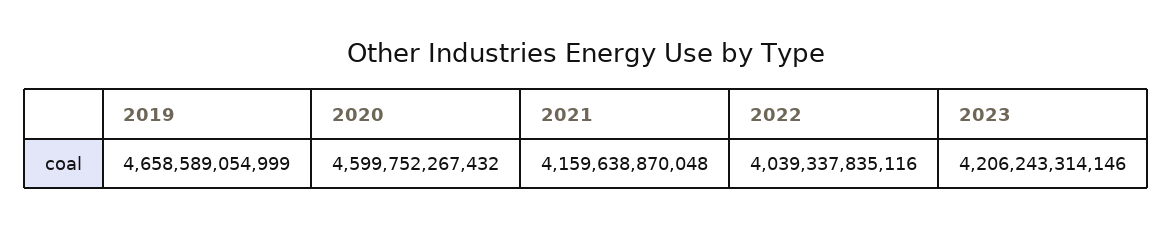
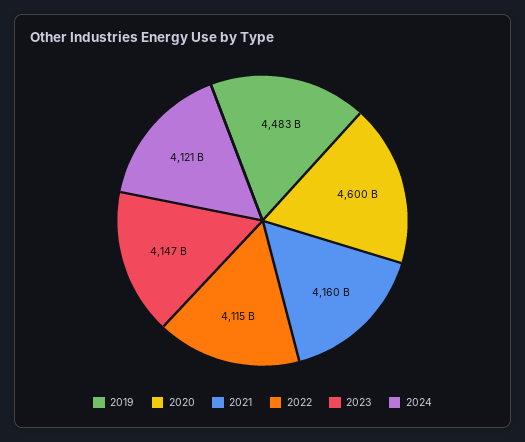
2019: 4658589054999 -> 4483000000000
2022: 4039337835116 -> 4115000000000
2023: 4206243314146 -> 4147000000000
2024: none -> 4121000000000

